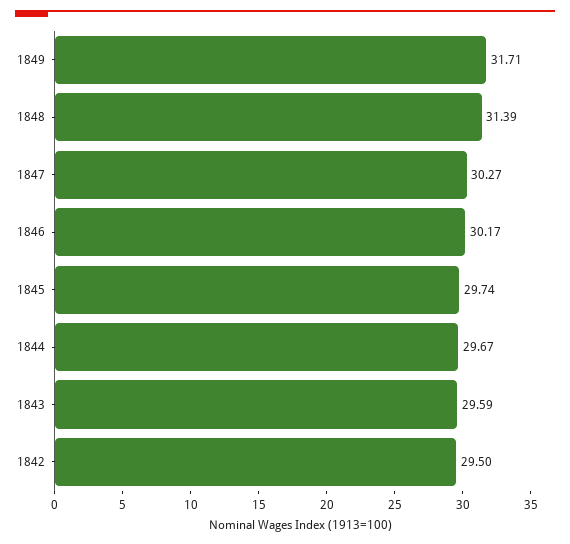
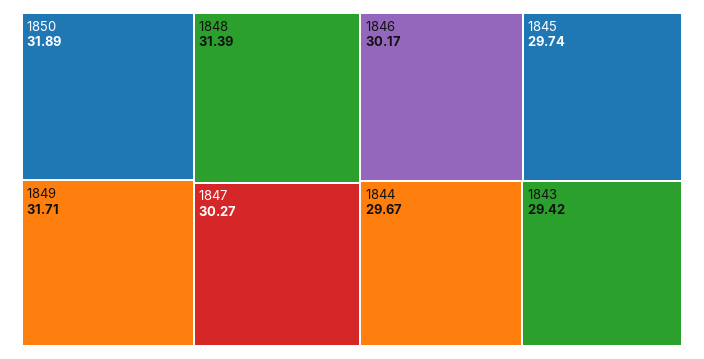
1843: 29.59 -> 29.42
1842: 29.5 -> none
1850: none -> 31.89

